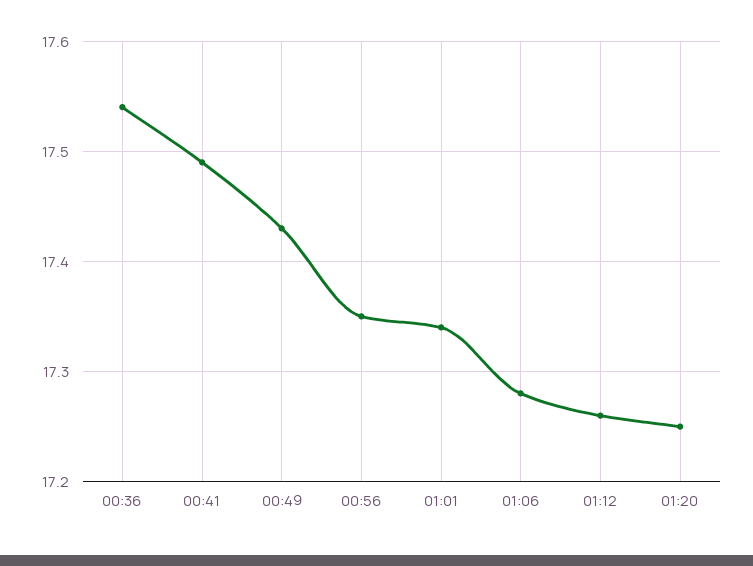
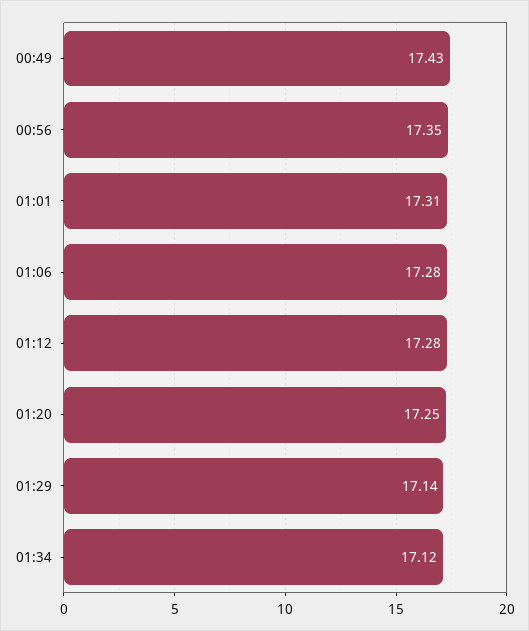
00:36: 17.54 -> none
00:41: 17.49 -> none
01:01: 17.34 -> 17.31
01:12: 17.26 -> 17.28
01:29: none -> 17.14
01:34: none -> 17.12

